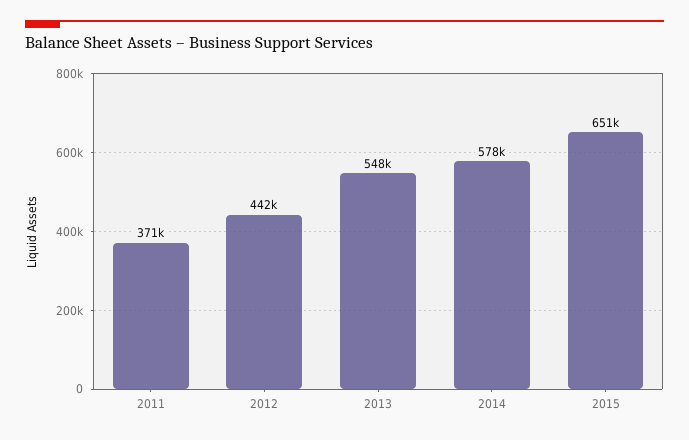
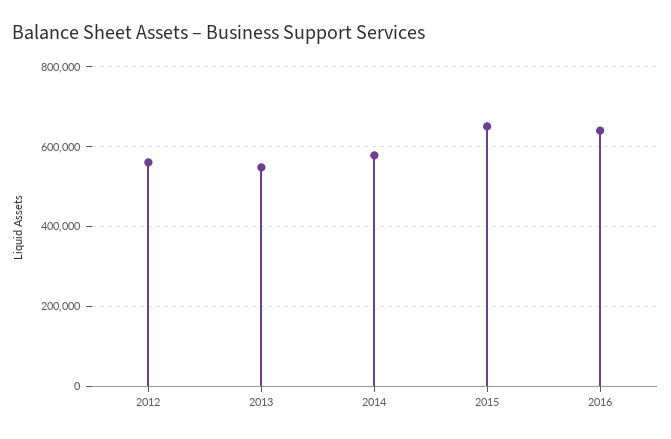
2011: 371000 -> none
2012: 442000 -> 560000
2016: none -> 640000

